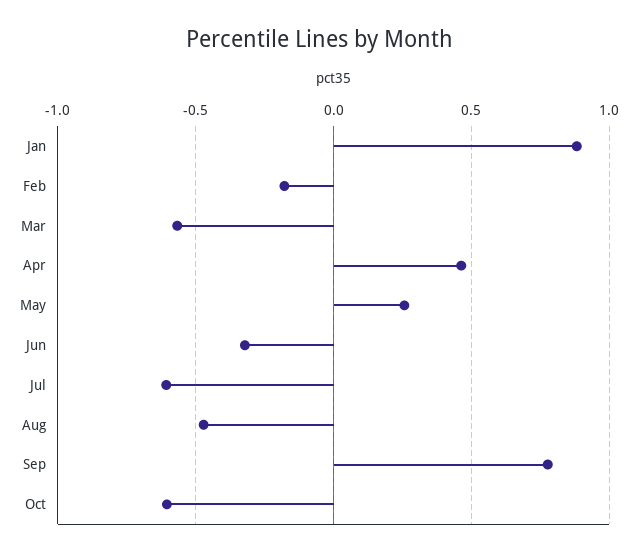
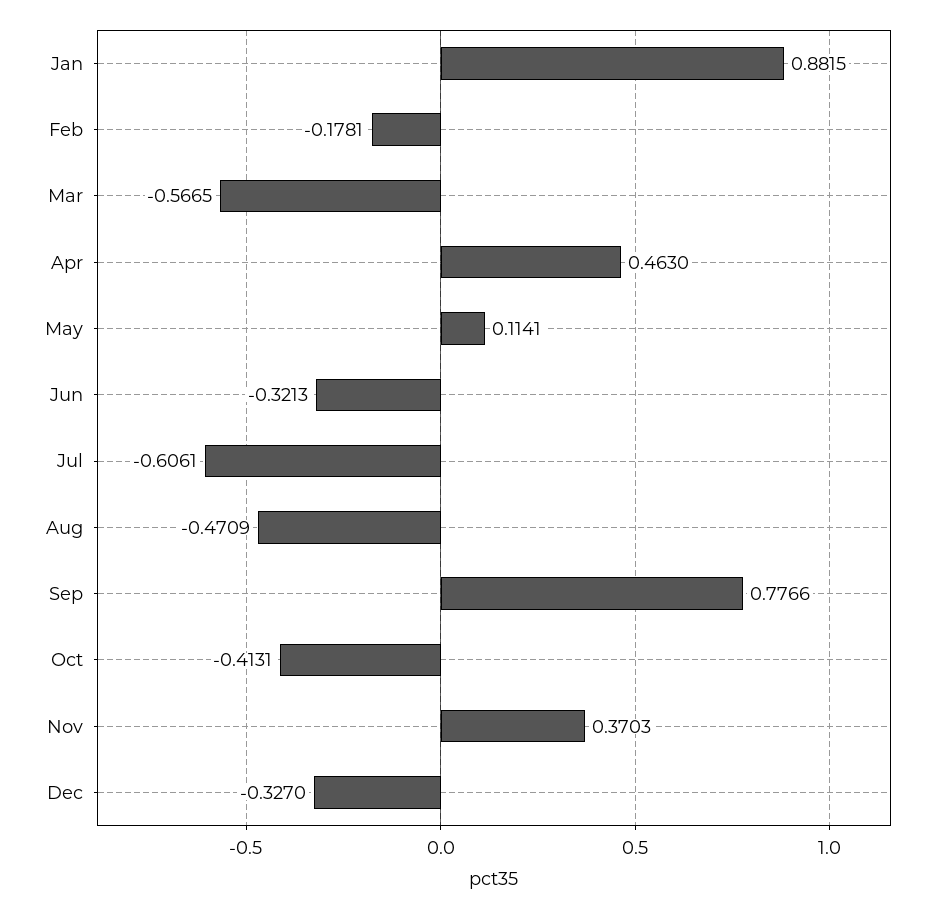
May: 0.25 -> 0.1141
Oct: -0.6 -> -0.4131
Nov: none -> 0.3703
Dec: none -> -0.327

